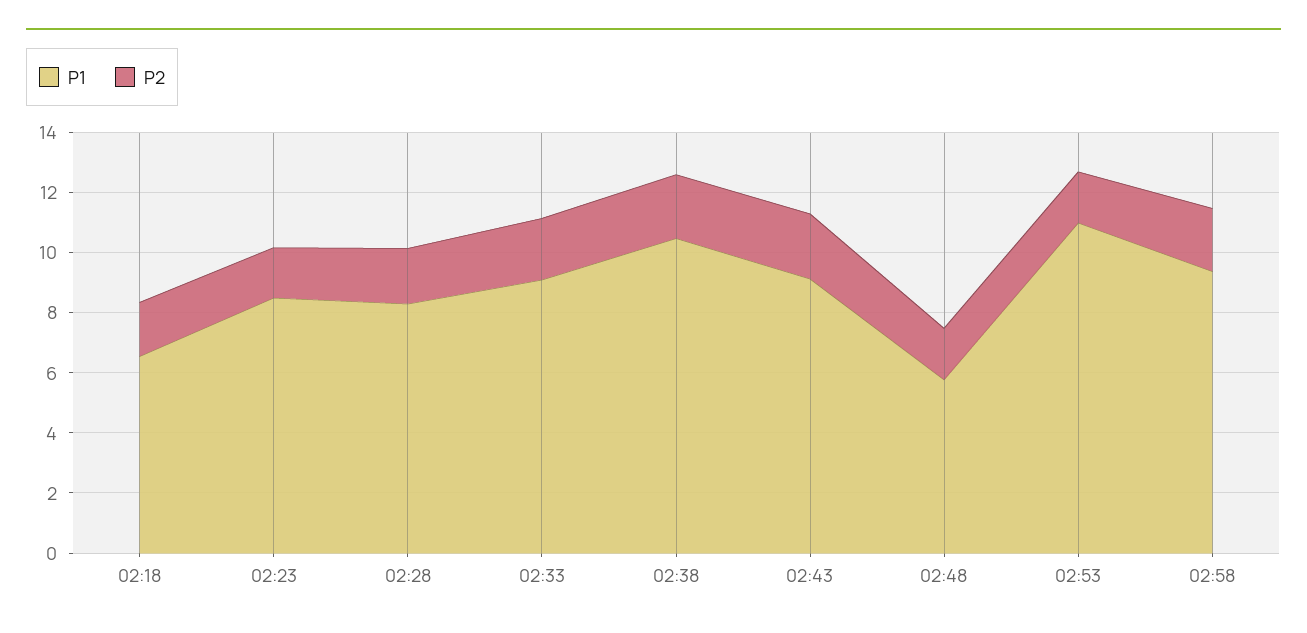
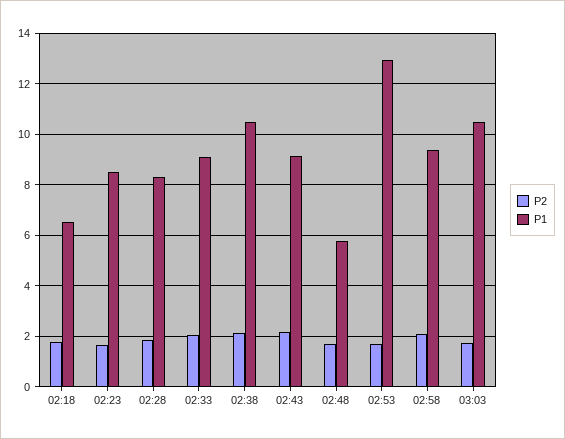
P1, 02:53: 11 -> 13
P2, 03:03: none -> 1.75
P1, 03:03: none -> 10.5

